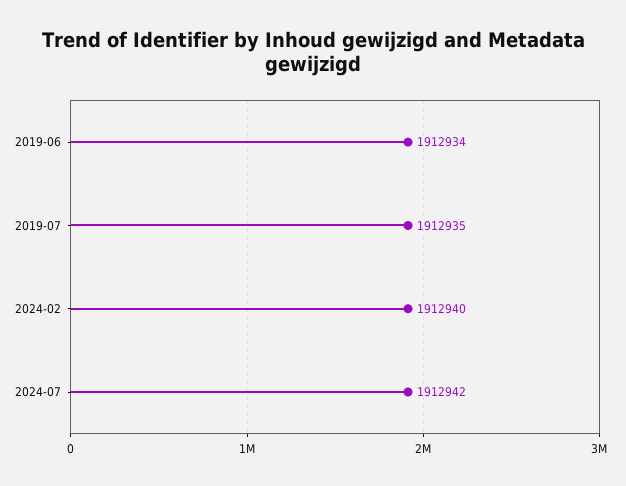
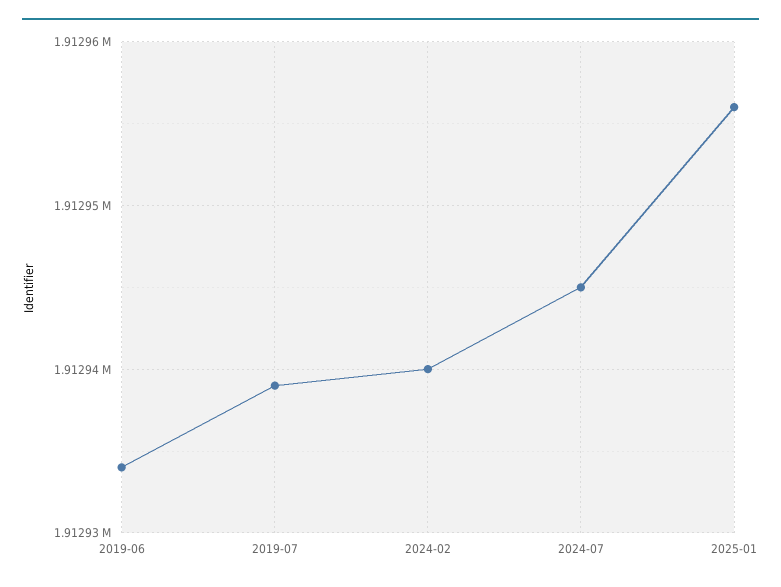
2019-07: 1912935 -> 1912939
2024-07: 1912942 -> 1912945
2025-01: none -> 1912956

